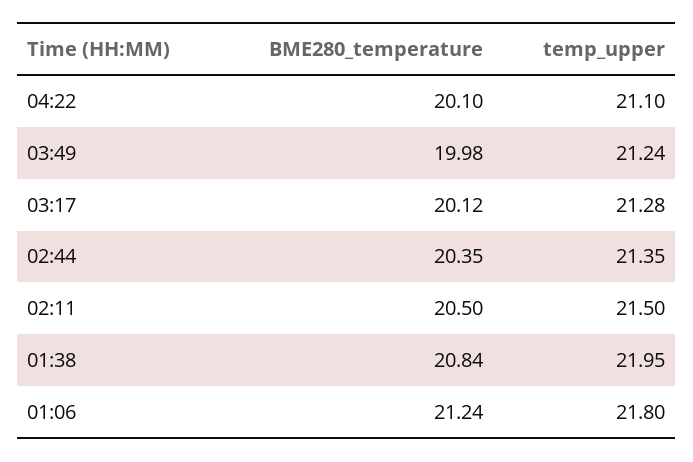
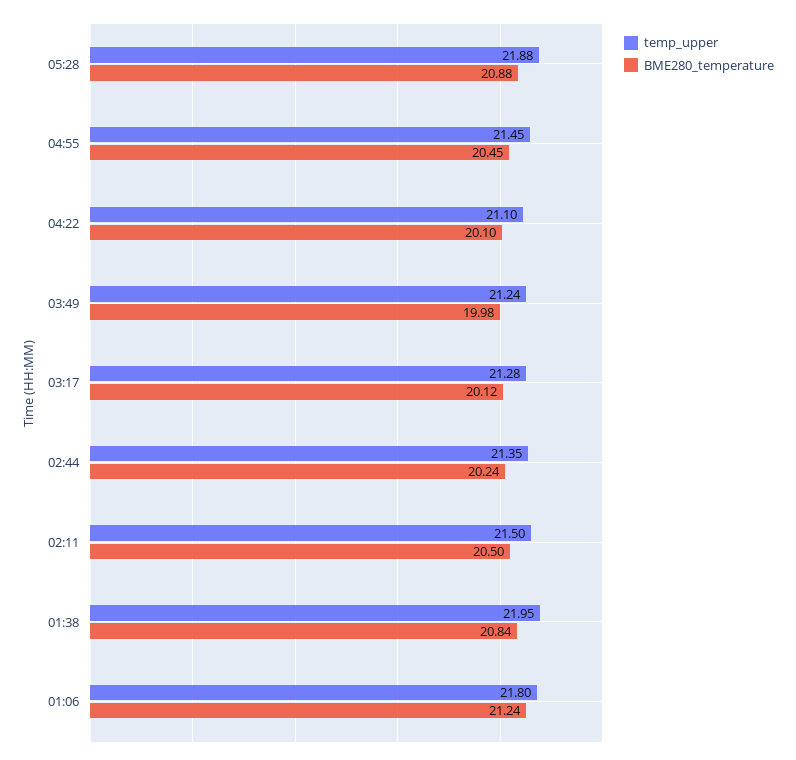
BME280_temperature, 02:44: 20.35 -> 20.24
temp_upper, 05:28: none -> 21.88
BME280_temperature, 05:28: none -> 20.88
temp_upper, 04:55: none -> 21.45
BME280_temperature, 04:55: none -> 20.45

